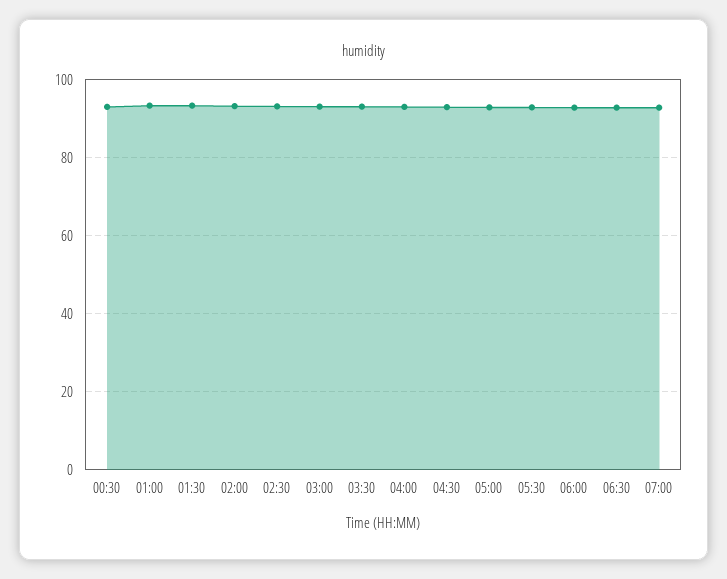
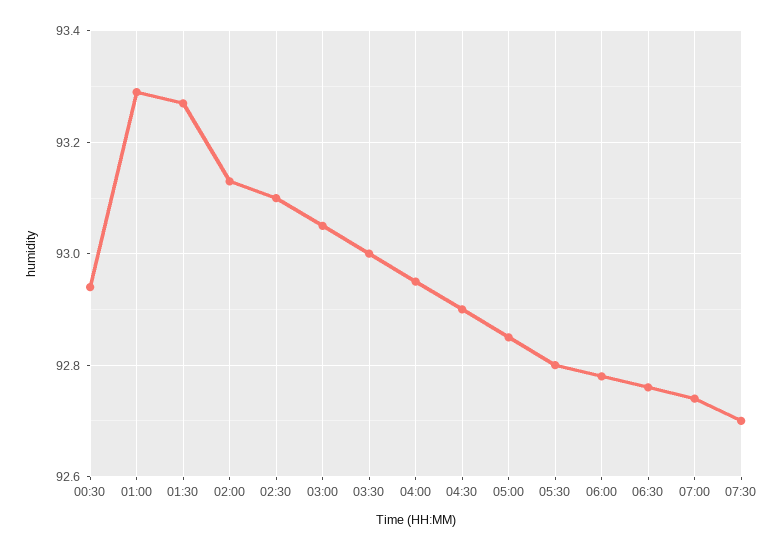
07:30: none -> 92.7

